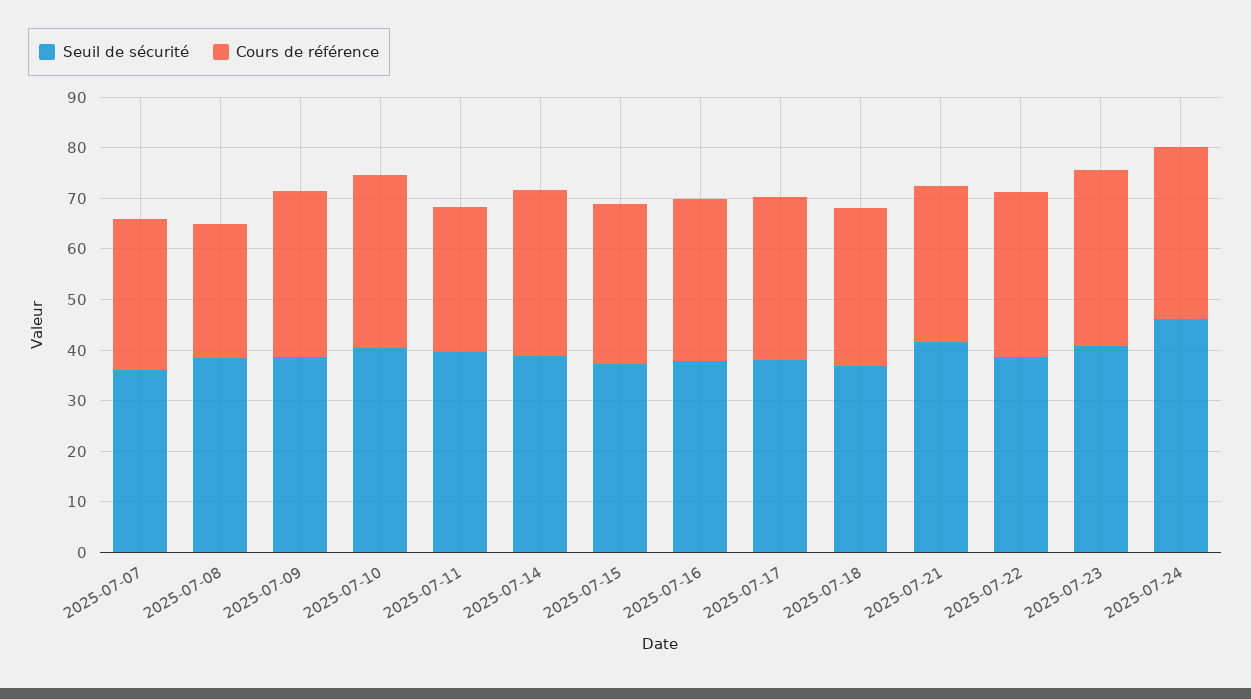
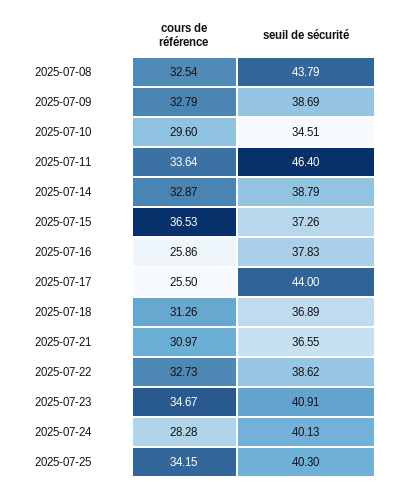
Seuil de sécurité, 2025-07-07: 36 -> none
Cours de référence, 2025-07-07: 30 -> none
Seuil de sécurité, 2025-07-08: 38 -> 43.79
Cours de référence, 2025-07-08: 26 -> 32.54
Seuil de sécurité, 2025-07-10: 40 -> 34.51
Cours de référence, 2025-07-10: 34 -> 29.6
Seuil de sécurité, 2025-07-11: 40 -> 46.4
Cours de référence, 2025-07-11: 28 -> 33.64
Cours de référence, 2025-07-15: 32 -> 36.53
Cours de référence, 2025-07-16: 32 -> 25.86
Seuil de sécurité, 2025-07-17: 38 -> 44
Cours de référence, 2025-07-17: 32 -> 25.5
Seuil de sécurité, 2025-07-21: 42 -> 36.55
Seuil de sécurité, 2025-07-24: 46 -> 40.13
Cours de référence, 2025-07-24: 34 -> 28.28
Cours de référence, 2025-07-25: none -> 34.15
Seuil de sécurité, 2025-07-25: none -> 40.3

